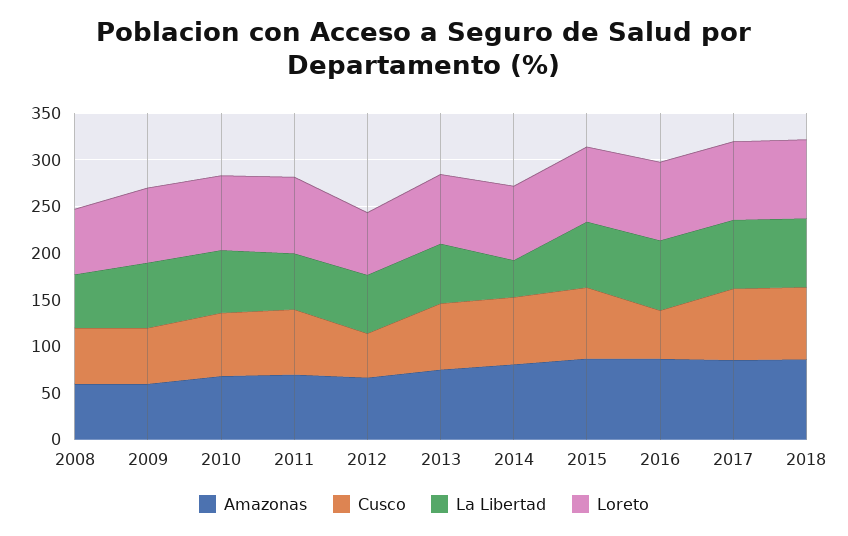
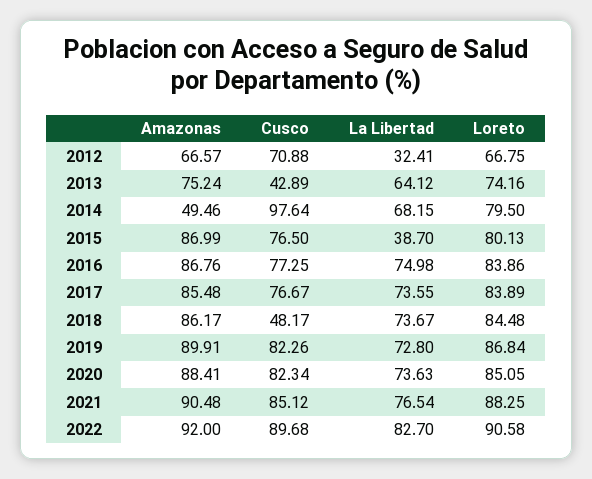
Amazonas, 2008: 60 -> none
Cusco, 2008: 60 -> none
La Libertad, 2008: 60 -> none
Loreto, 2008: 70 -> none
Amazonas, 2009: 60 -> none
Cusco, 2009: 60 -> none
La Libertad, 2009: 70 -> none
Loreto, 2009: 80 -> none
Amazonas, 2010: 70 -> none
Cusco, 2010: 70 -> none
La Libertad, 2010: 70 -> none
Loreto, 2010: 80 -> none
Amazonas, 2011: 70 -> none
Cusco, 2011: 70 -> none
La Libertad, 2011: 60 -> none
Loreto, 2011: 80 -> none
Cusco, 2012: 50 -> 70.88
La Libertad, 2012: 60 -> 32.41
Cusco, 2013: 70 -> 42.89
Amazonas, 2014: 80 -> 49.46
Cusco, 2014: 70 -> 97.64
La Libertad, 2014: 40 -> 68.15
La Libertad, 2015: 70 -> 38.7
Cusco, 2016: 50 -> 77.25
Cusco, 2018: 80 -> 48.17
Amazonas, 2019: none -> 89.91
Cusco, 2019: none -> 82.26
La Libertad, 2019: none -> 72.8
Loreto, 2019: none -> 86.84
Amazonas, 2020: none -> 88.41
Cusco, 2020: none -> 82.34
La Libertad, 2020: none -> 73.63
Loreto, 2020: none -> 85.05
Amazonas, 2021: none -> 90.48
Cusco, 2021: none -> 85.12
La Libertad, 2021: none -> 76.54
Loreto, 2021: none -> 88.25
Amazonas, 2022: none -> 92
Cusco, 2022: none -> 89.68
La Libertad, 2022: none -> 82.7
Loreto, 2022: none -> 90.58

